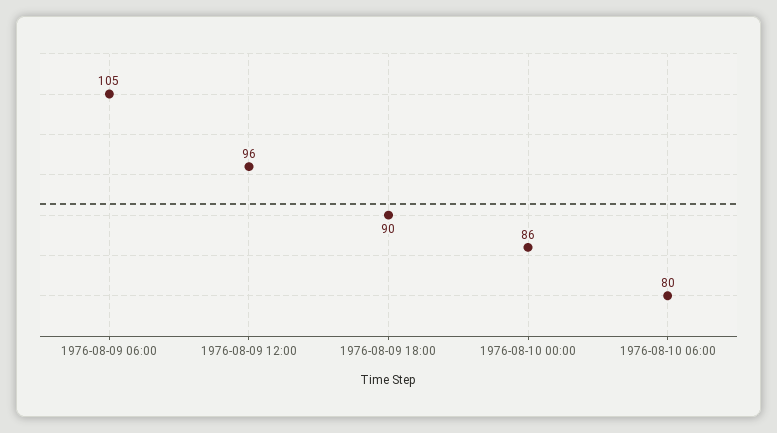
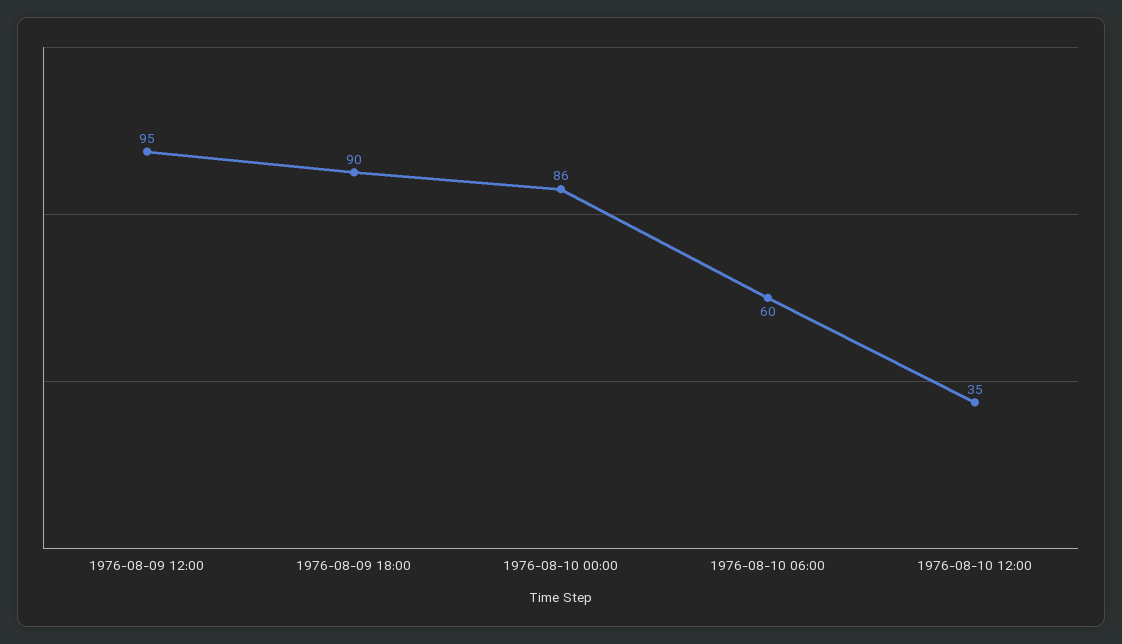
1976-08-09 06:00: 105 -> none
1976-08-09 12:00: 96 -> 95
1976-08-10 06:00: 80 -> 60
1976-08-10 12:00: none -> 35

